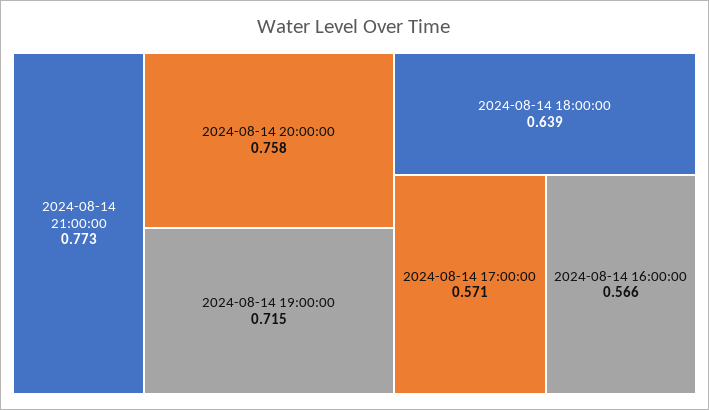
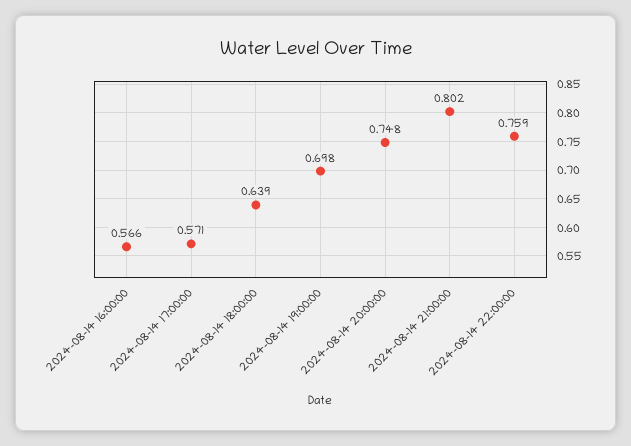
2024-08-14 21:00:00: 0.773 -> 0.802
2024-08-14 20:00:00: 0.758 -> 0.748
2024-08-14 19:00:00: 0.715 -> 0.698
2024-08-14 22:00:00: none -> 0.759

